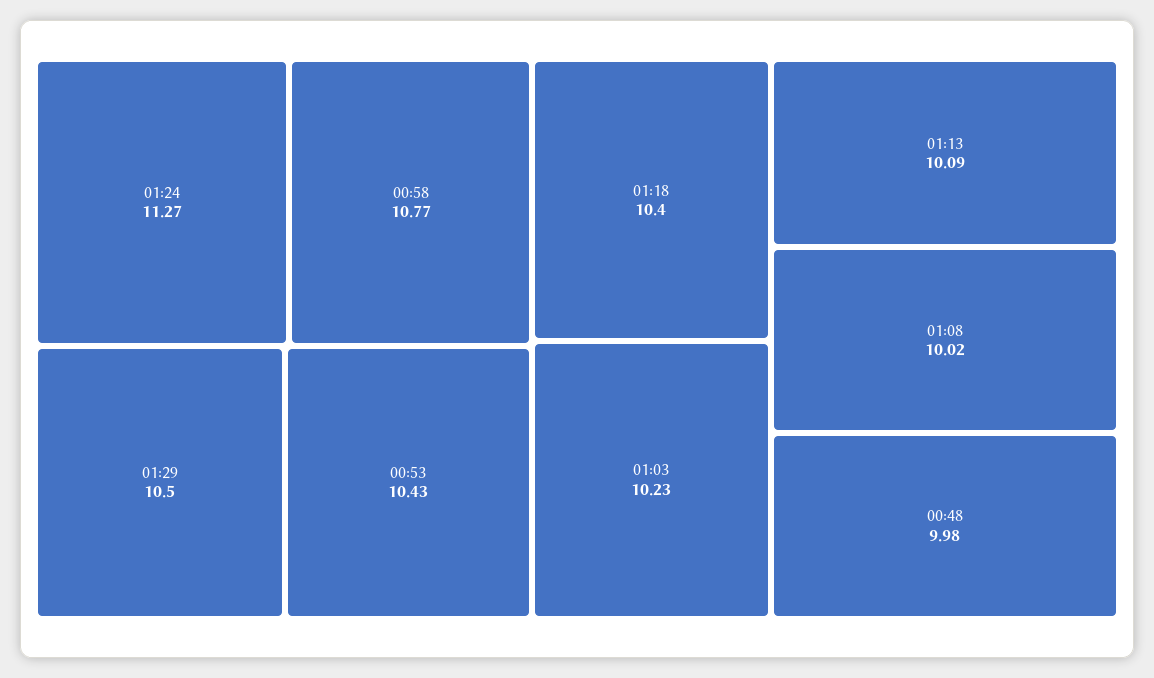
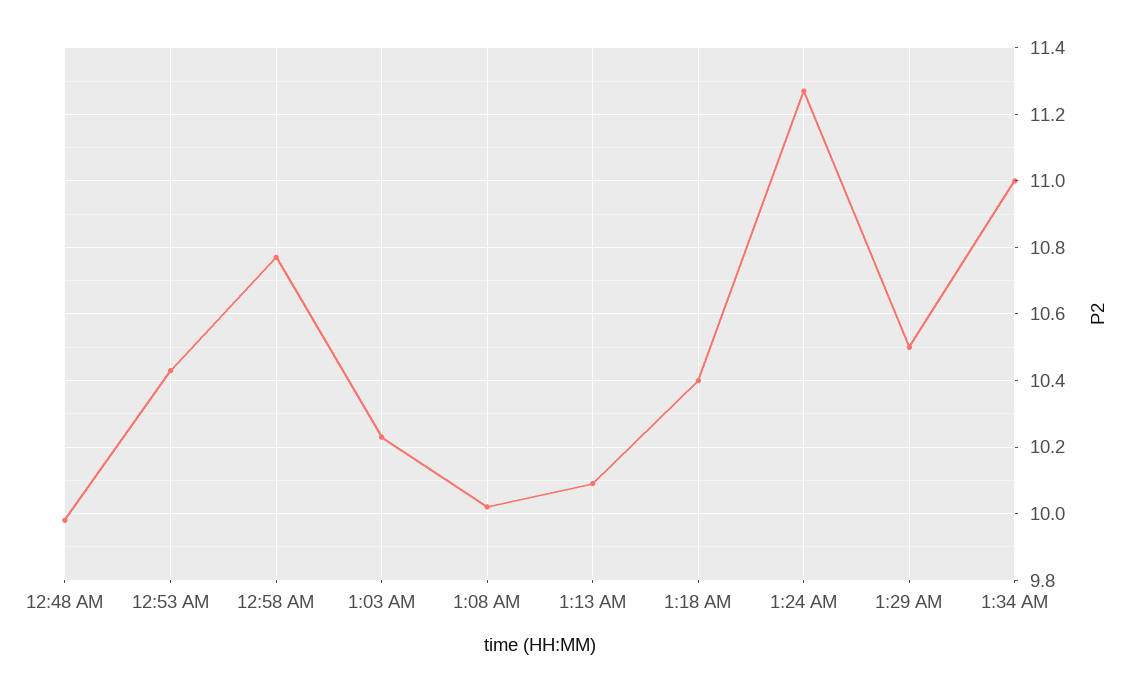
1:34 AM: none -> 11

